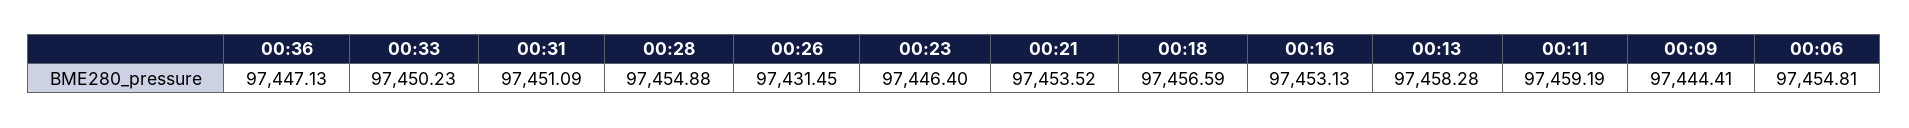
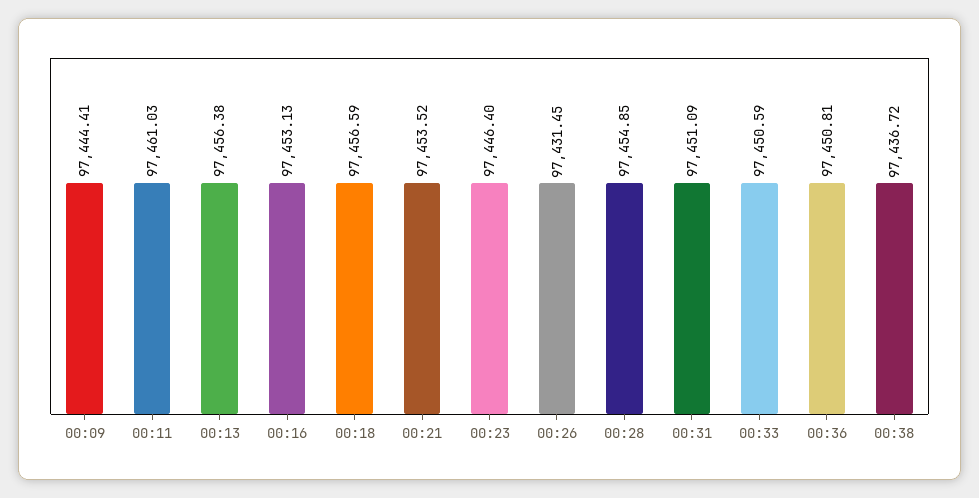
00:36: 97447.13 -> 97450.81
00:33: 97450.23 -> 97450.59
00:28: 97454.88 -> 97454.85
00:13: 97458.28 -> 97456.38
00:11: 97459.19 -> 97461.03
00:06: 97454.81 -> none
00:38: none -> 97436.72

